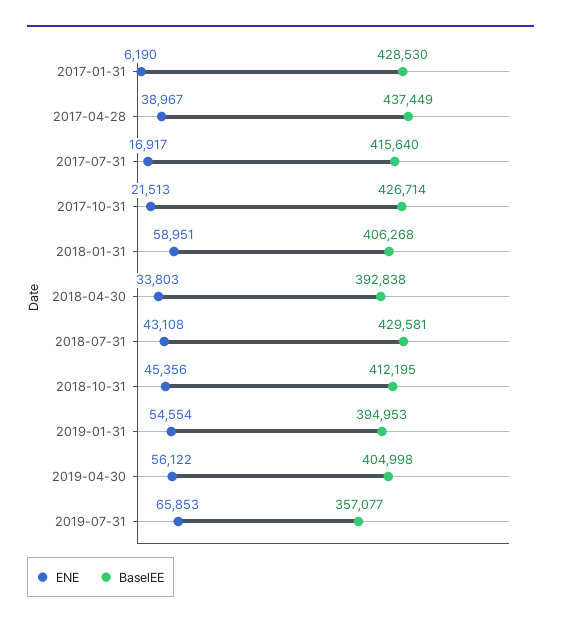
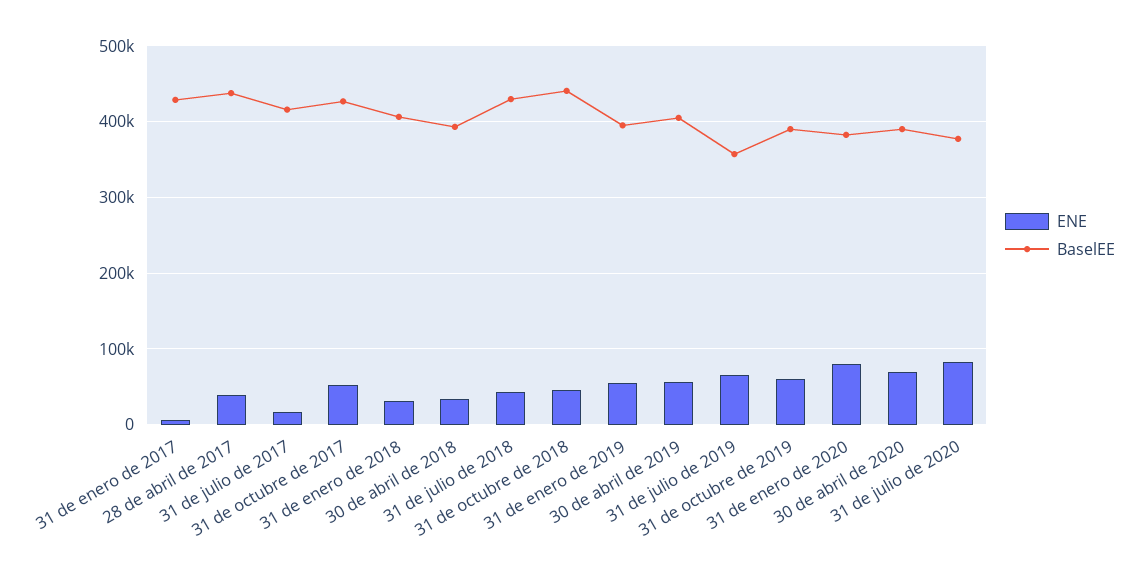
ENE, 2017-10-31: 21513 -> 50000
ENE, 2018-01-31: 58951 -> 30000
BaselEE, 2018-10-31: 412195 -> 440000
ENE, 31 de octubre de 2019: none -> 60000
BaselEE, 31 de octubre de 2019: none -> 390000
ENE, 31 de enero de 2020: none -> 80000
BaselEE, 31 de enero de 2020: none -> 380000
ENE, 30 de abril de 2020: none -> 70000
BaselEE, 30 de abril de 2020: none -> 390000
ENE, 31 de julio de 2020: none -> 80000
BaselEE, 31 de julio de 2020: none -> 380000

